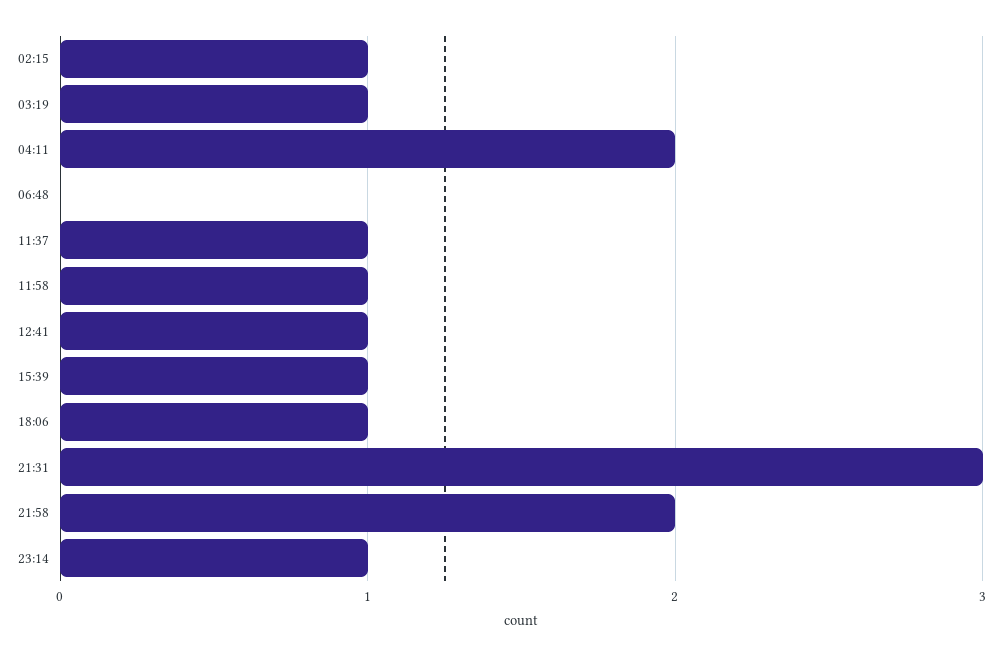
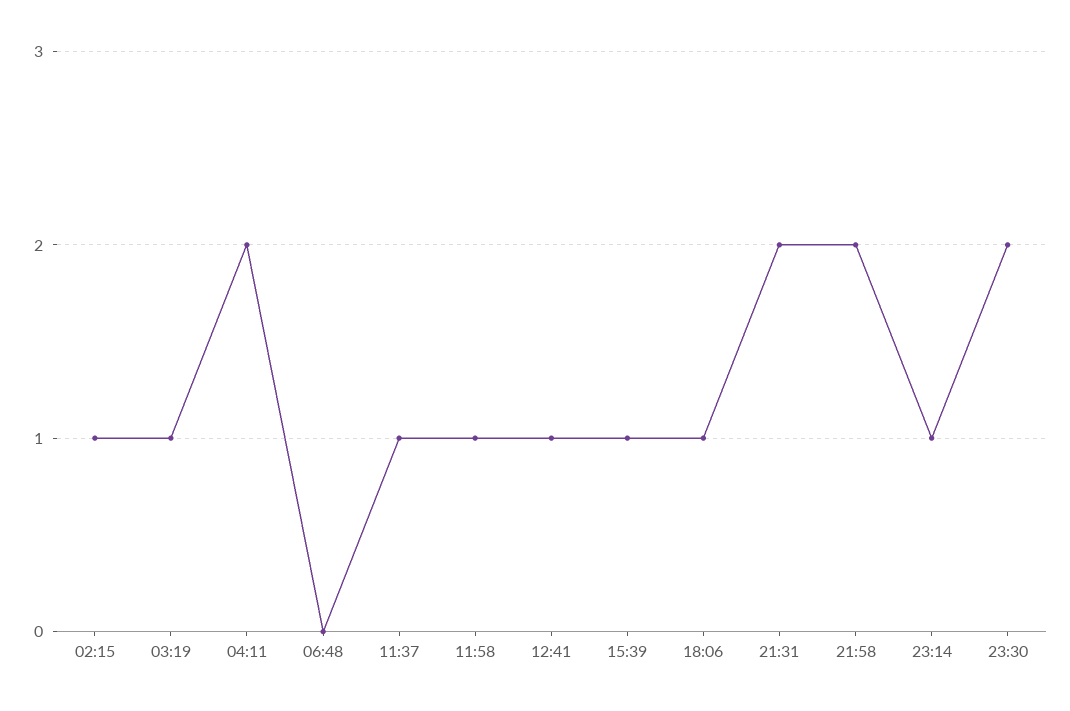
21:31: 3 -> 2
23:30: none -> 2

